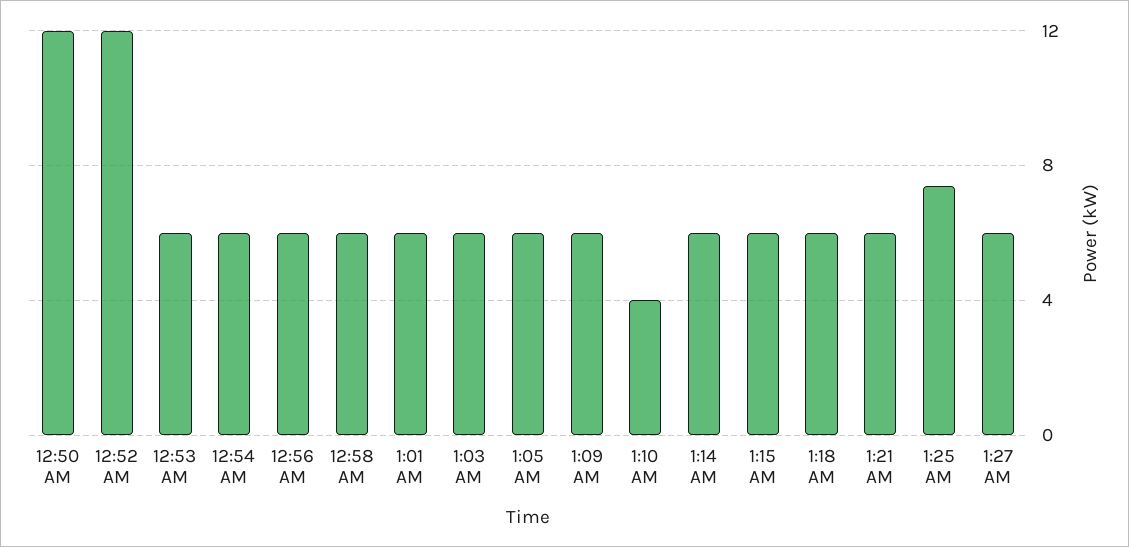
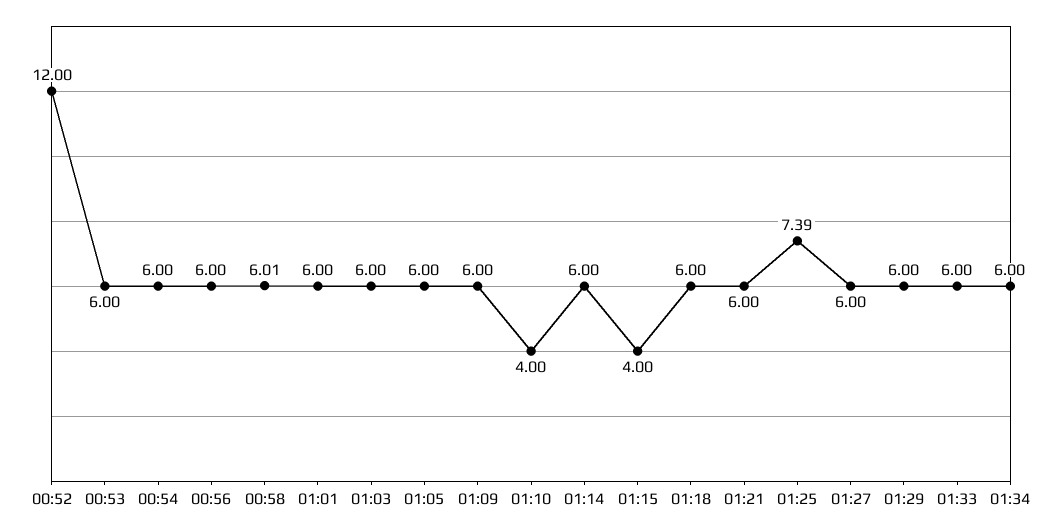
12:50 AM: 12 -> none
1:15 AM: 6 -> 4
01:29: none -> 6
01:33: none -> 6
01:34: none -> 6

